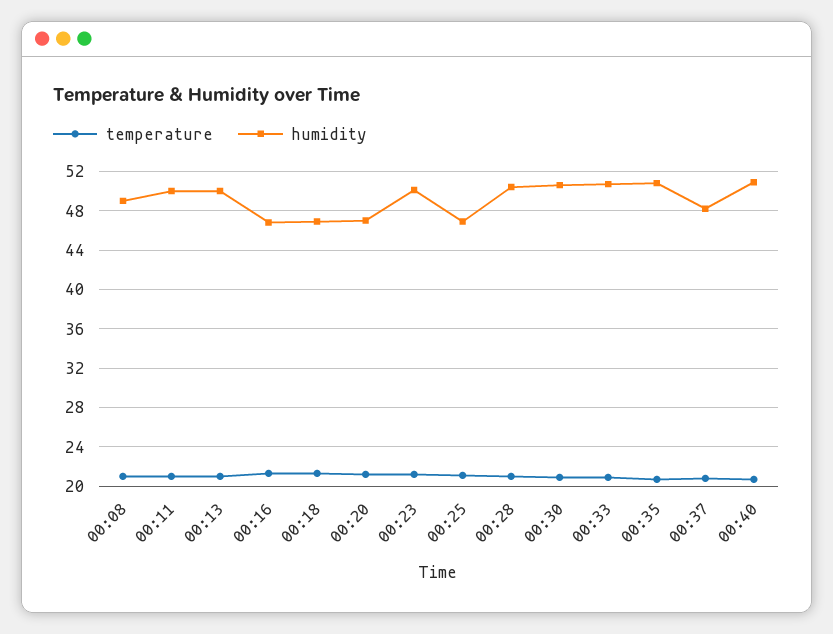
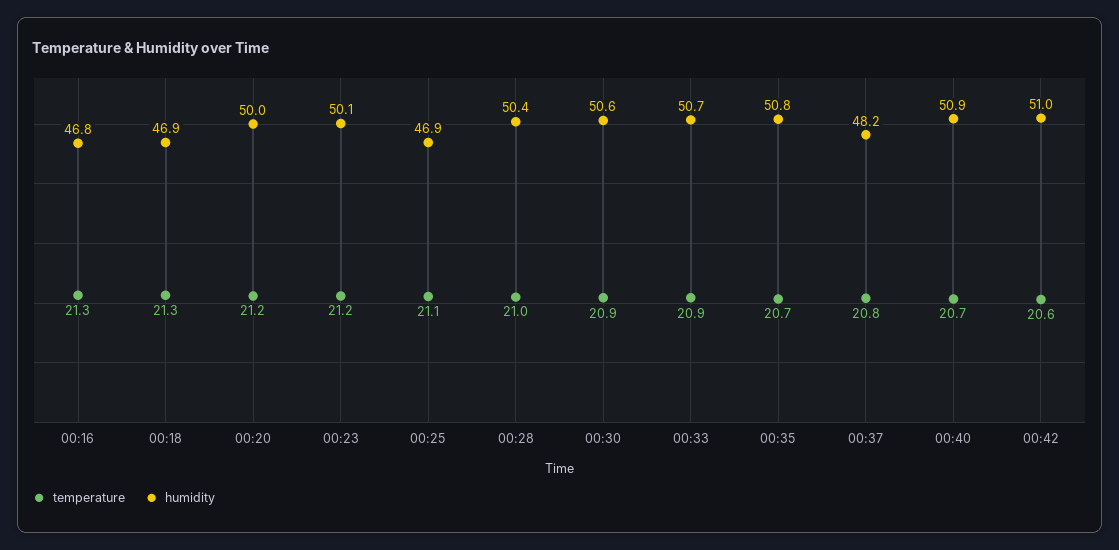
temperature, 00:08: 21 -> none
humidity, 00:08: 49 -> none
temperature, 00:11: 21 -> none
humidity, 00:11: 50 -> none
temperature, 00:13: 21 -> none
humidity, 00:13: 50 -> none
humidity, 00:20: 47 -> 50
temperature, 00:42: none -> 20.6
humidity, 00:42: none -> 51

